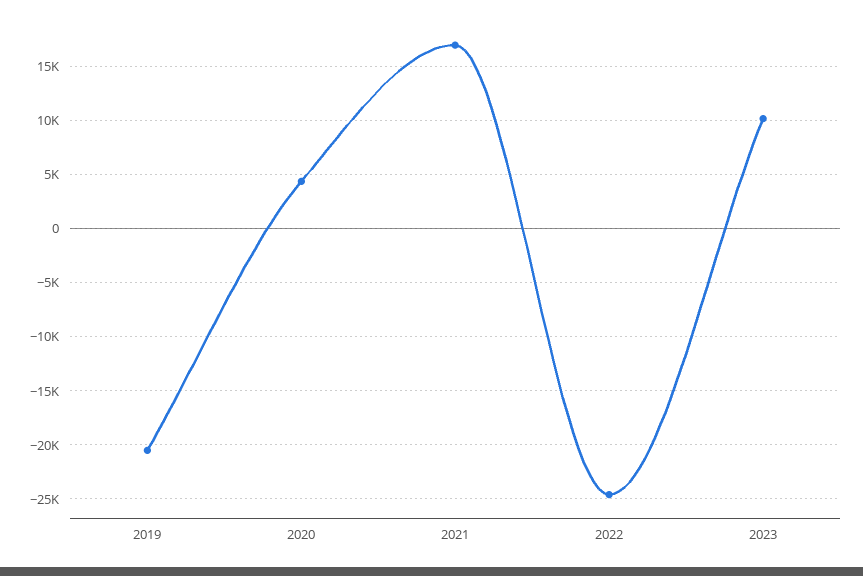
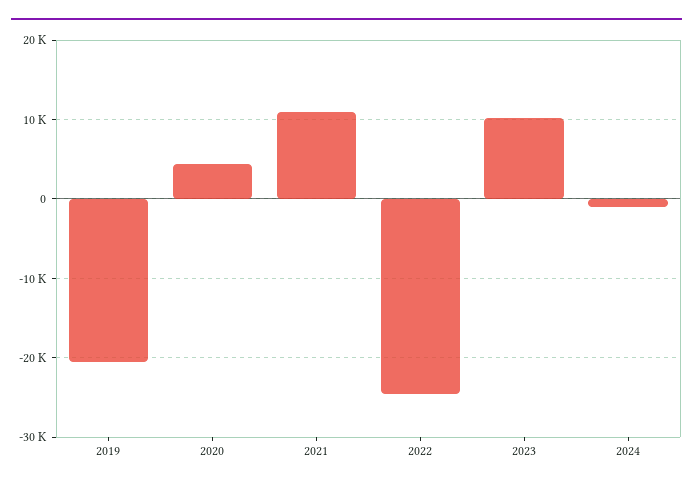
2021: 17000 -> 11000
2024: none -> -1000

